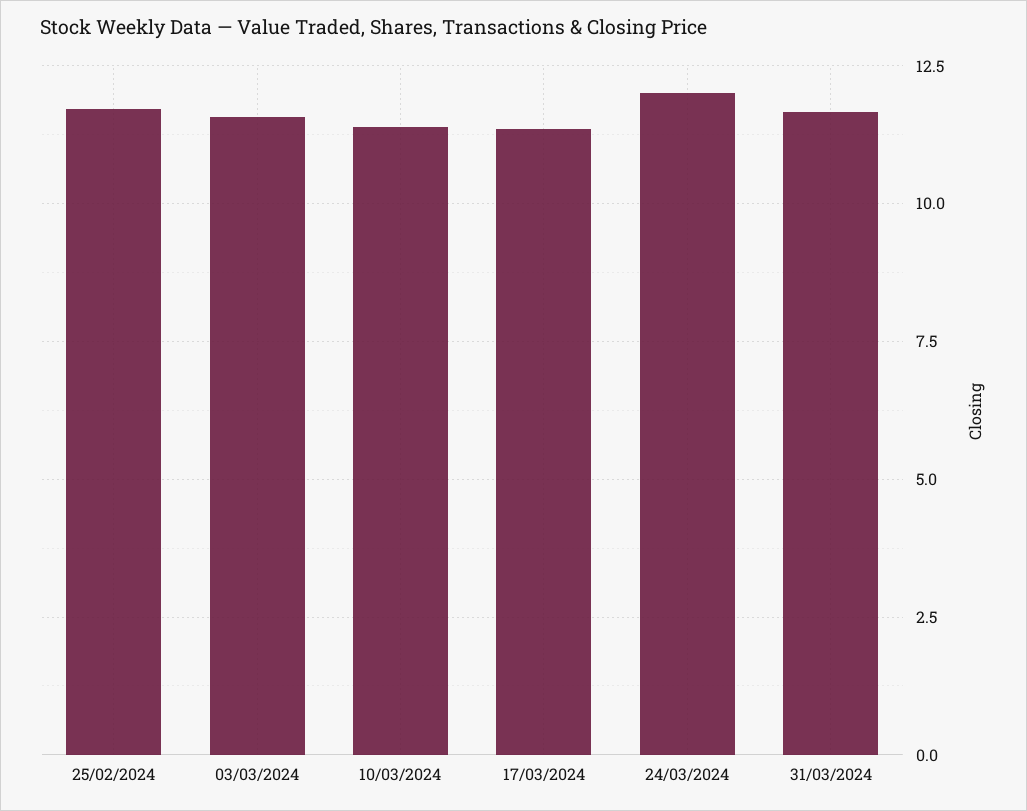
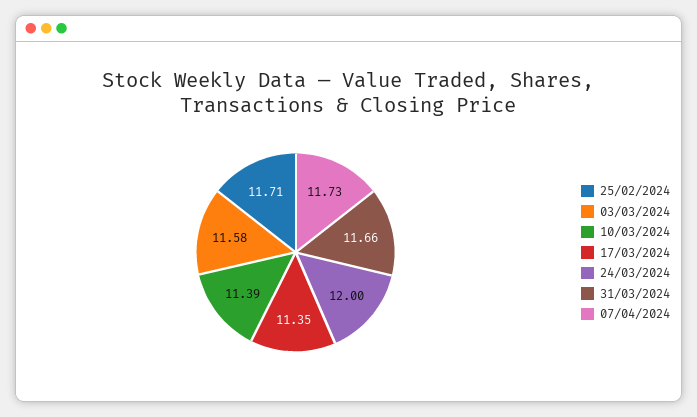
07/04/2024: none -> 11.73

